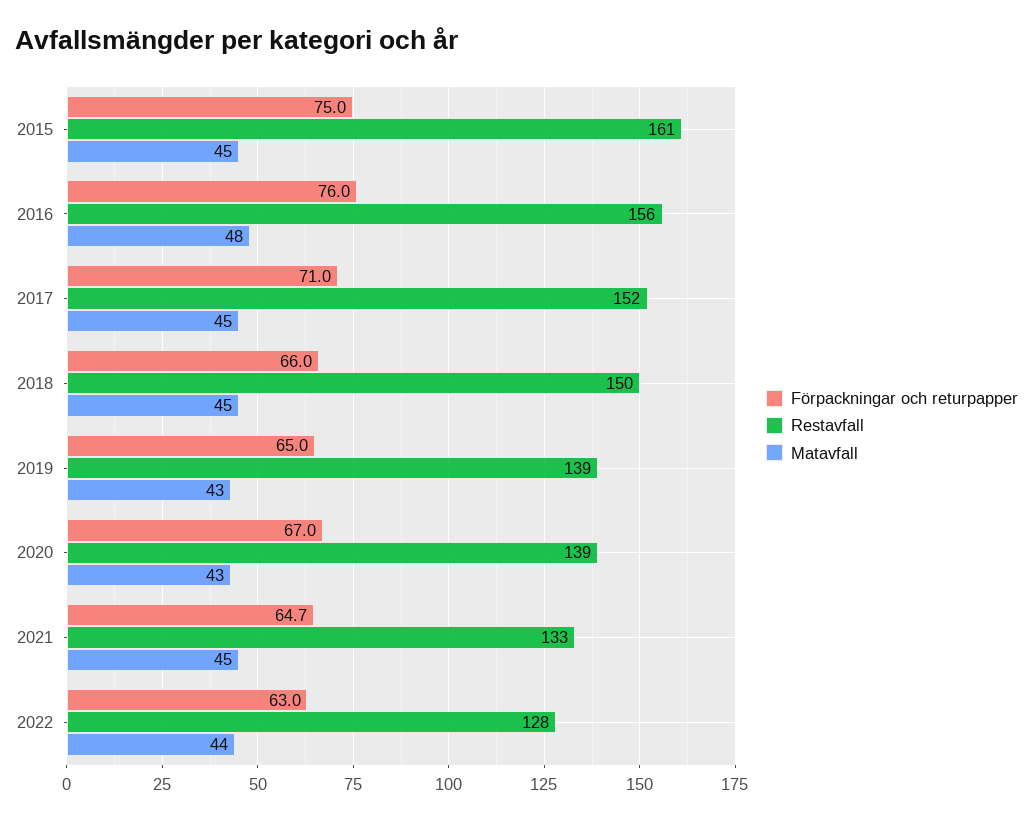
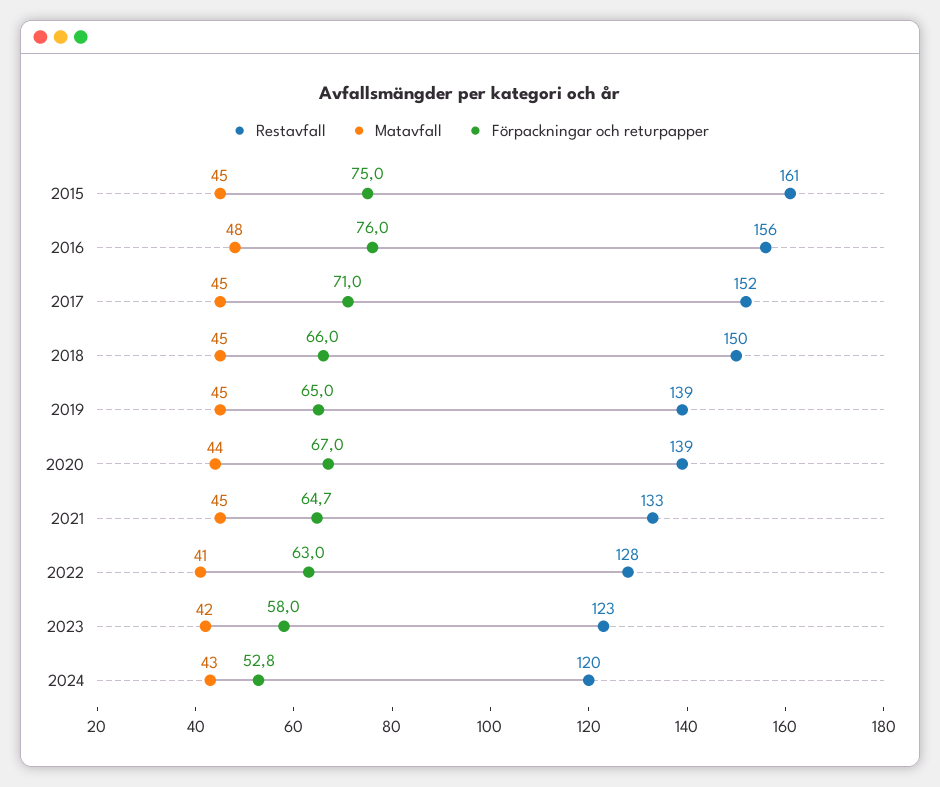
Matavfall, 2019: 43 -> 45
Matavfall, 2020: 43 -> 44
Matavfall, 2022: 44 -> 41
Restavfall, 2023: none -> 123
Matavfall, 2023: none -> 42
Förpackningar och returpapper, 2023: none -> 58
Restavfall, 2024: none -> 120
Matavfall, 2024: none -> 43
Förpackningar och returpapper, 2024: none -> 52.8

